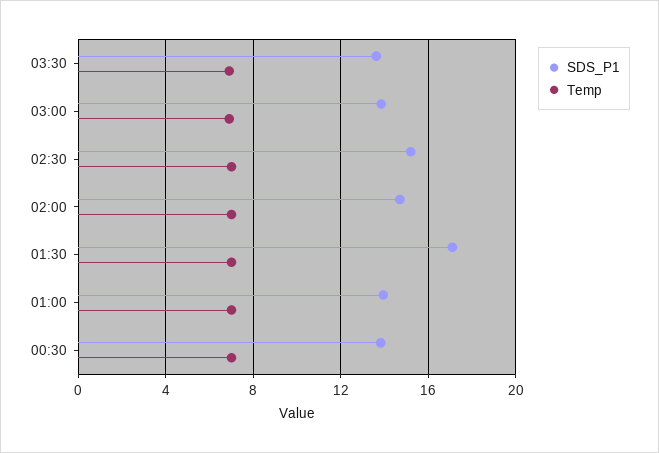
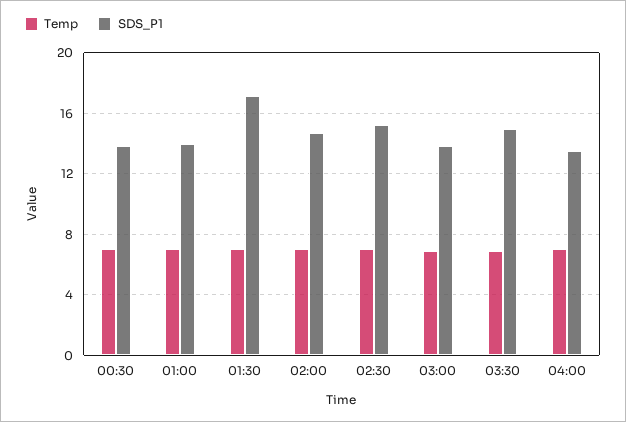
SDS_P1, 03:30: 13.5 -> 15
Temp, 04:00: none -> 7
SDS_P1, 04:00: none -> 13.5

